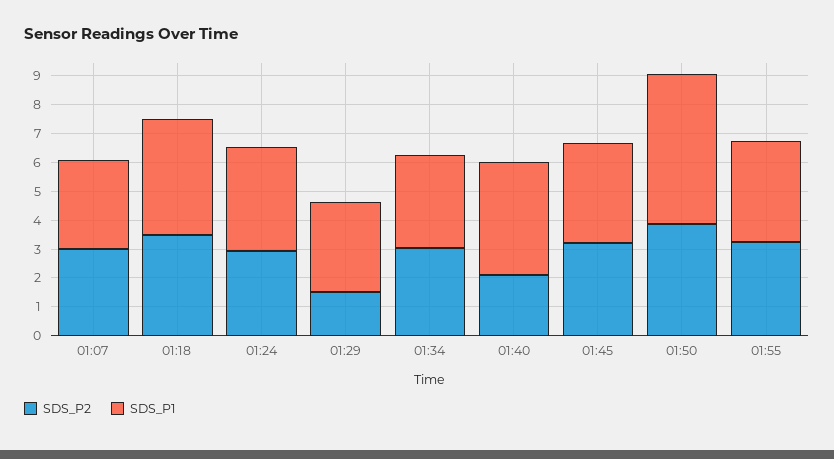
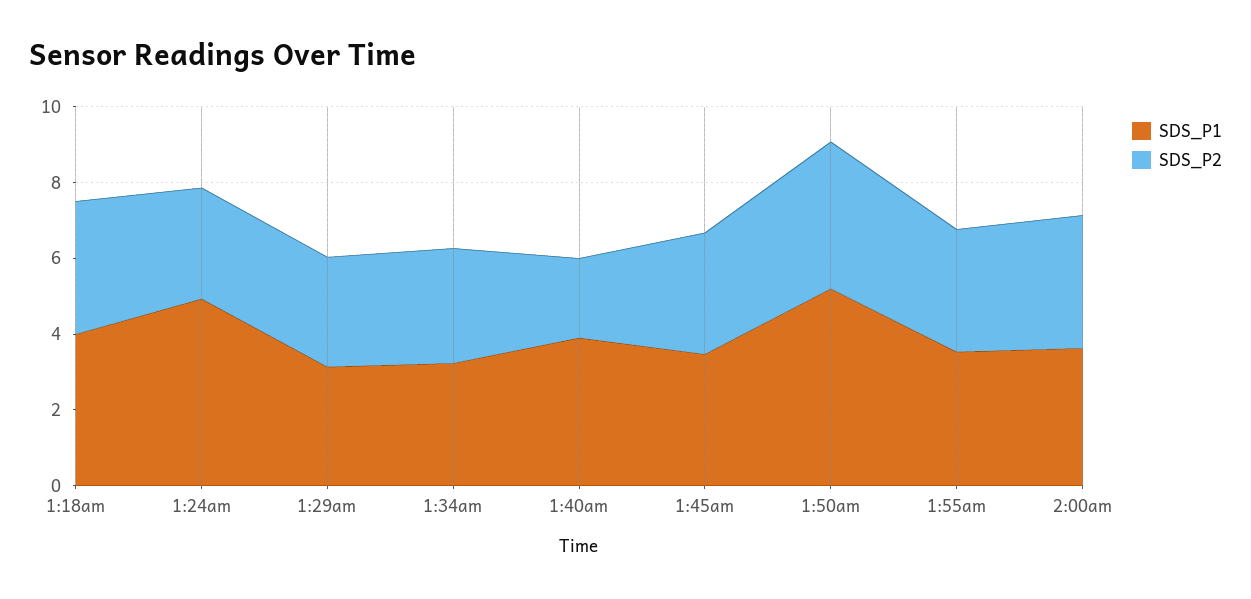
SDS_P2, 01:07: 3 -> none
SDS_P1, 01:07: 3 -> none
SDS_P1, 01:24: 3.5 -> 5
SDS_P2, 01:29: 1.5 -> 3
SDS_P1, 2:00am: none -> 3.5
SDS_P2, 2:00am: none -> 3.5

